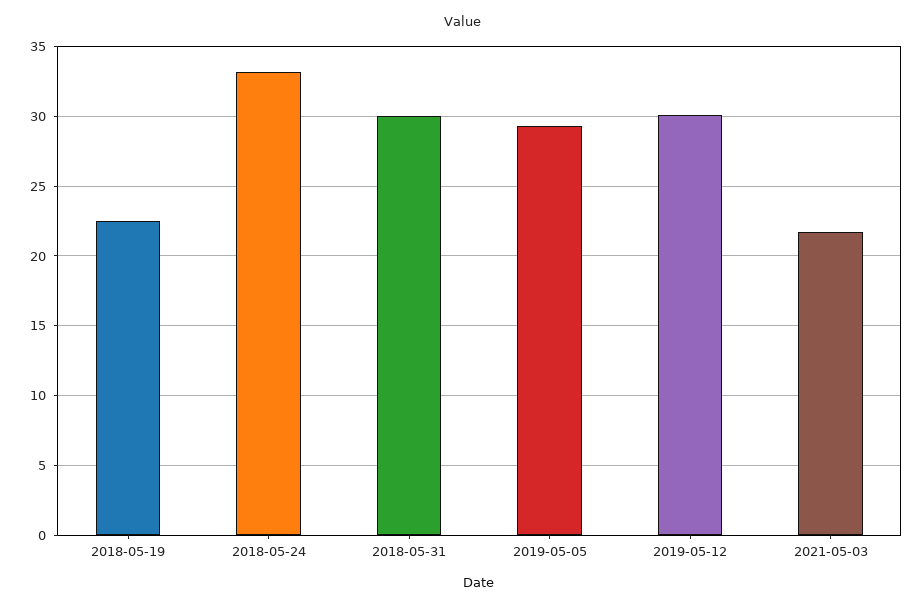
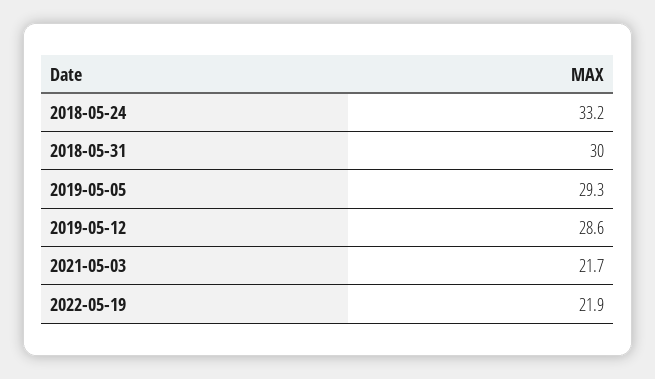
2018-05-19: 22.5 -> none
2019-05-12: 30 -> 28.6
2022-05-19: none -> 21.9

